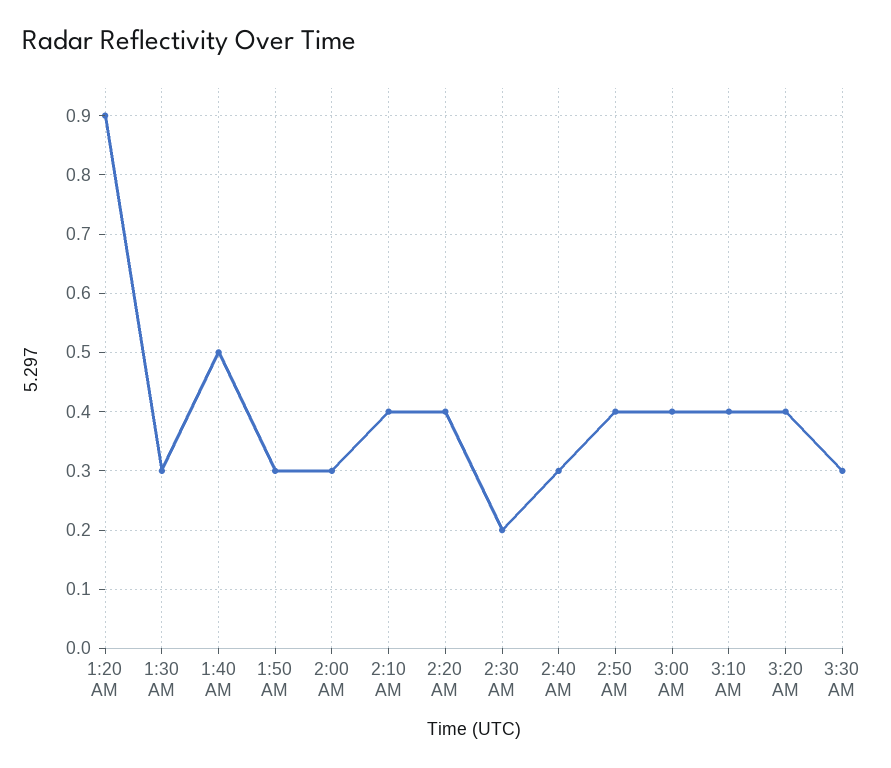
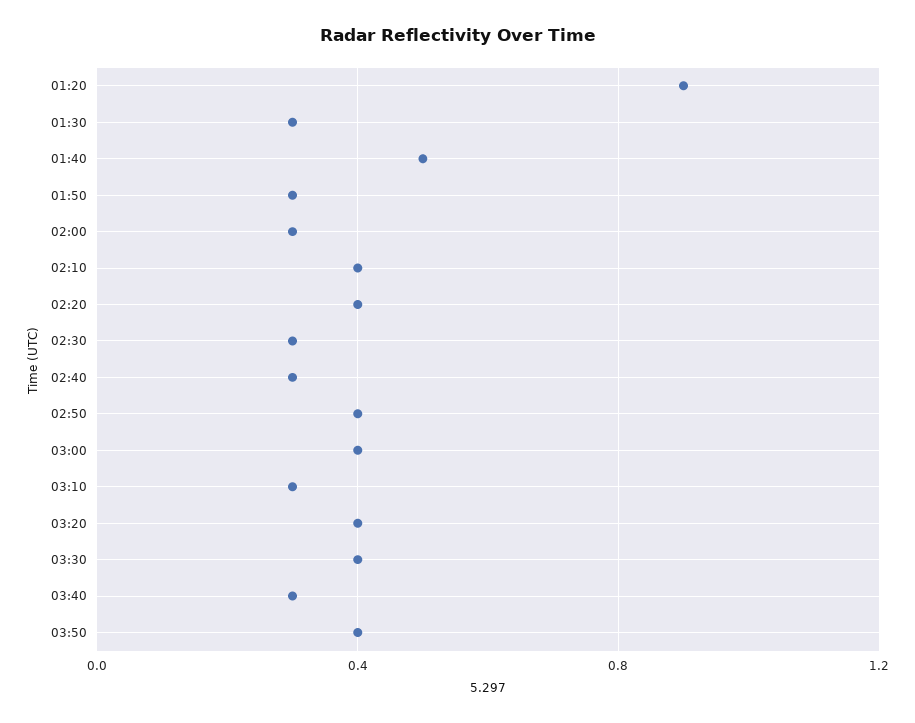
2:30 AM: 0.2 -> 0.3
3:10 AM: 0.4 -> 0.3
3:30 AM: 0.3 -> 0.4
03:40: none -> 0.3
03:50: none -> 0.4

